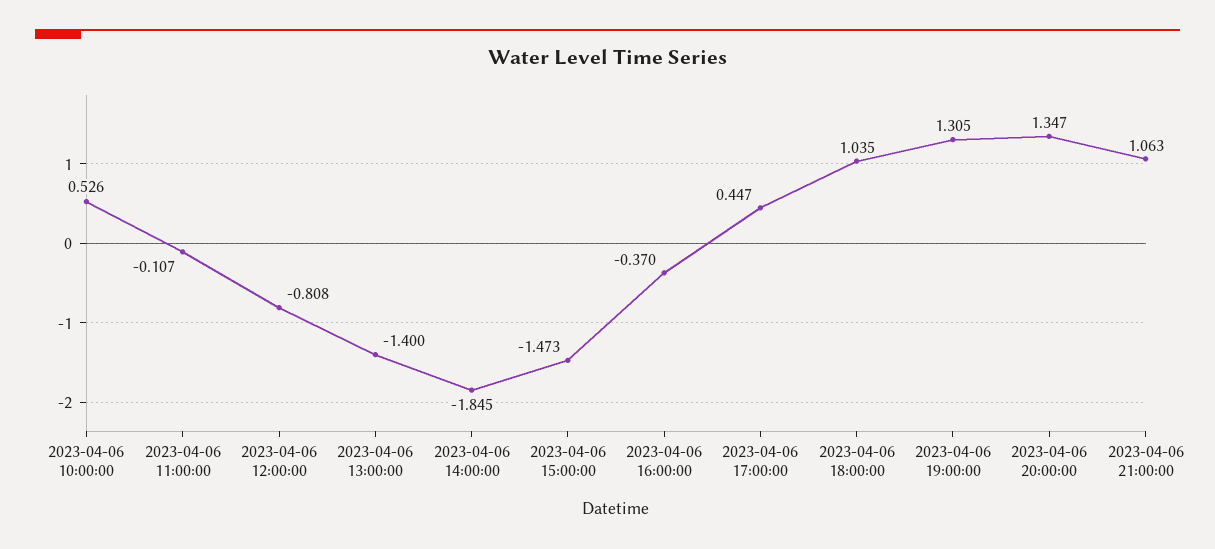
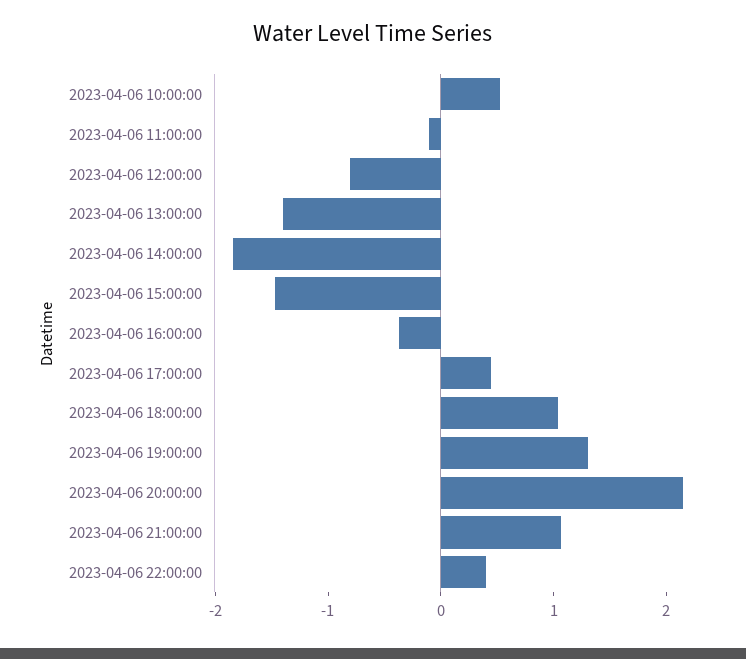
2023-04-06 20:00:00: 1.347 -> 2.2
2023-04-06 22:00:00: none -> 0.4

